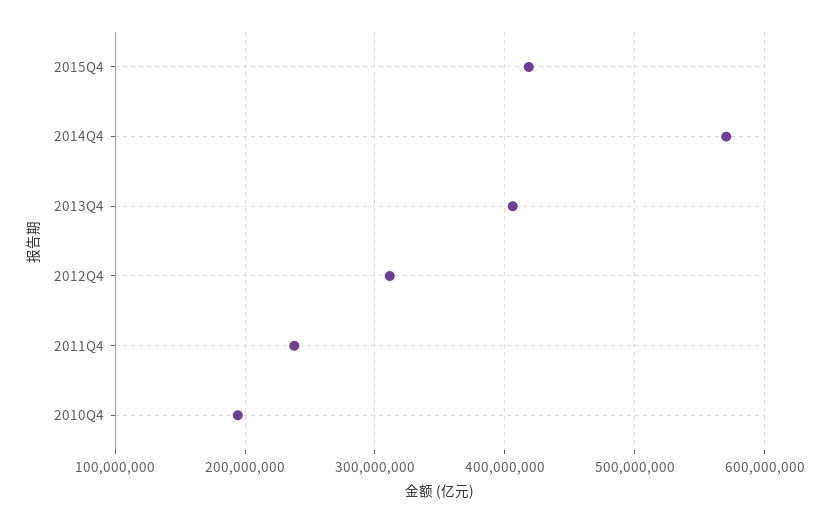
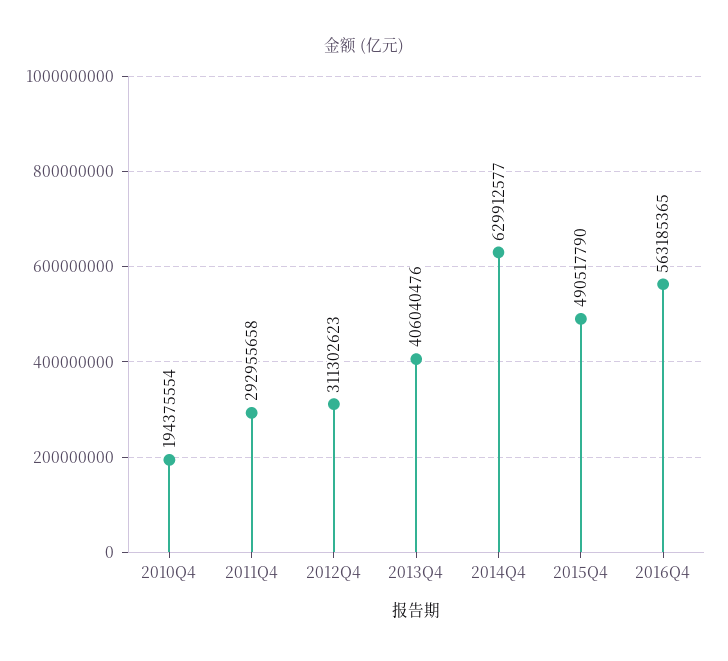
2015Q4: 420000000 -> 490517790
2014Q4: 570000000 -> 629912577
2011Q4: 240000000 -> 292955658
2016Q4: none -> 563185365

